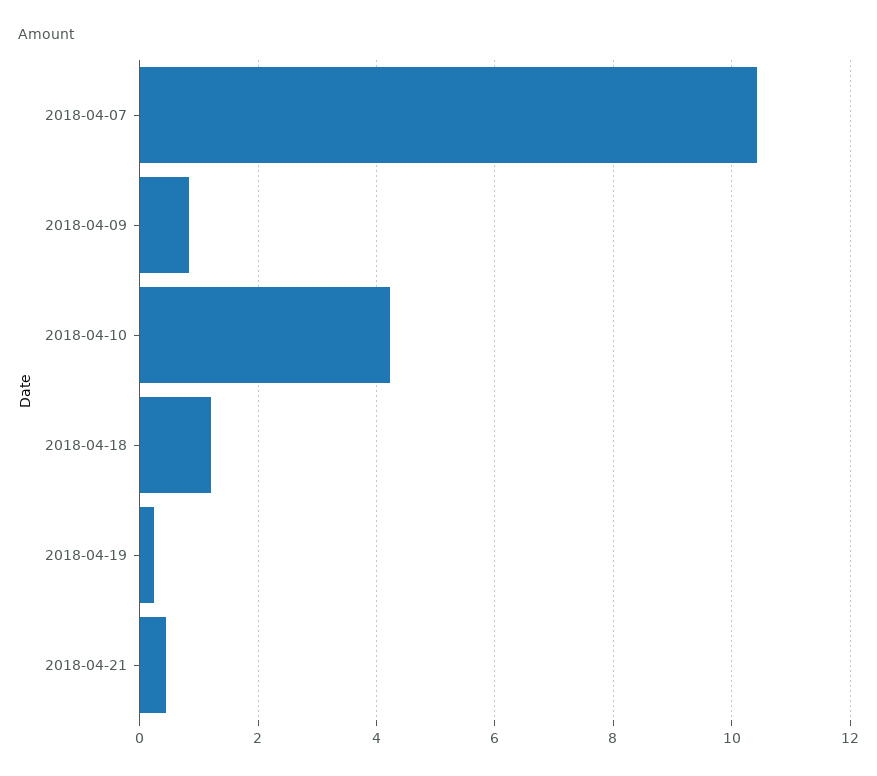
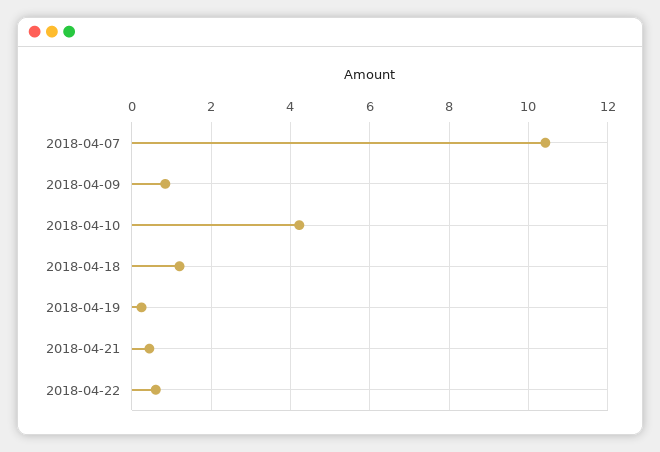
2018-04-22: none -> 0.6

